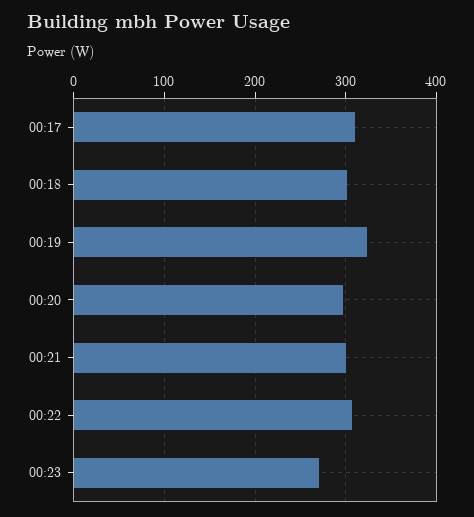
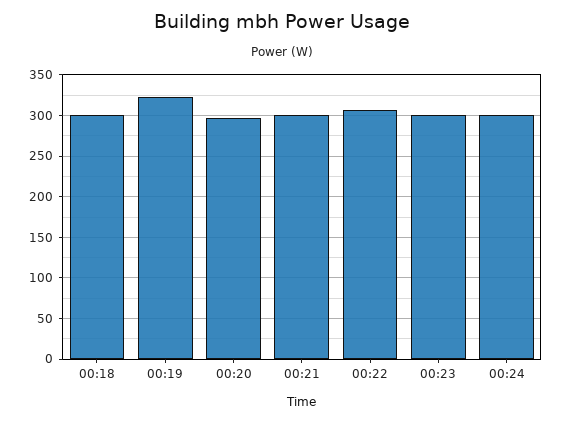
00:17: 310 -> none
00:23: 270 -> 300
00:24: none -> 300

